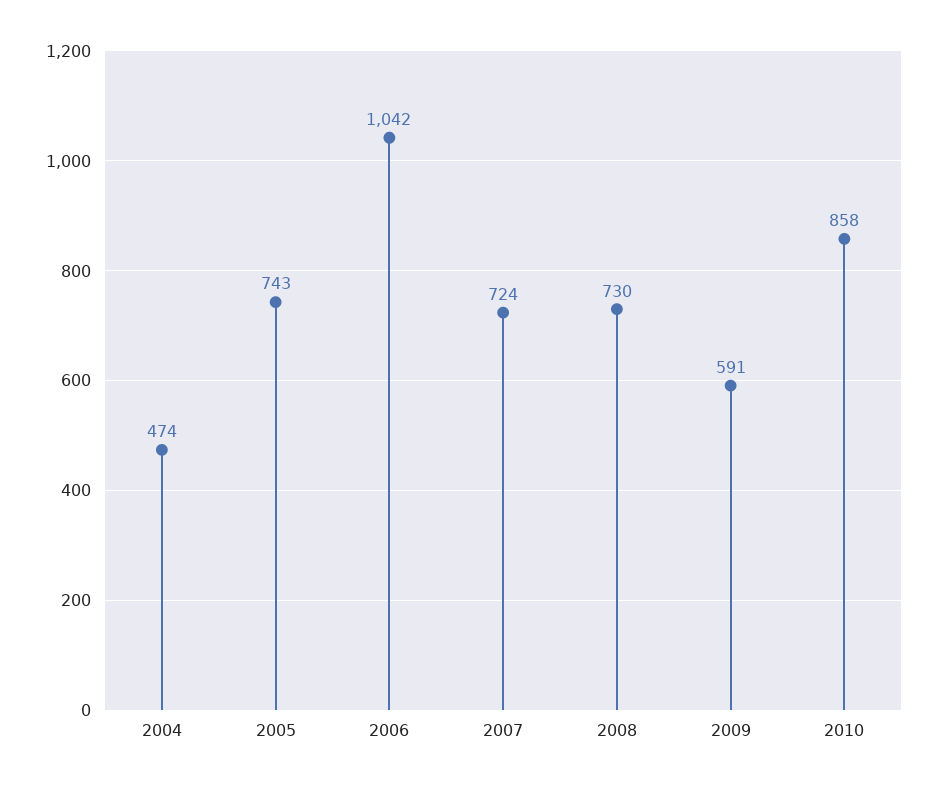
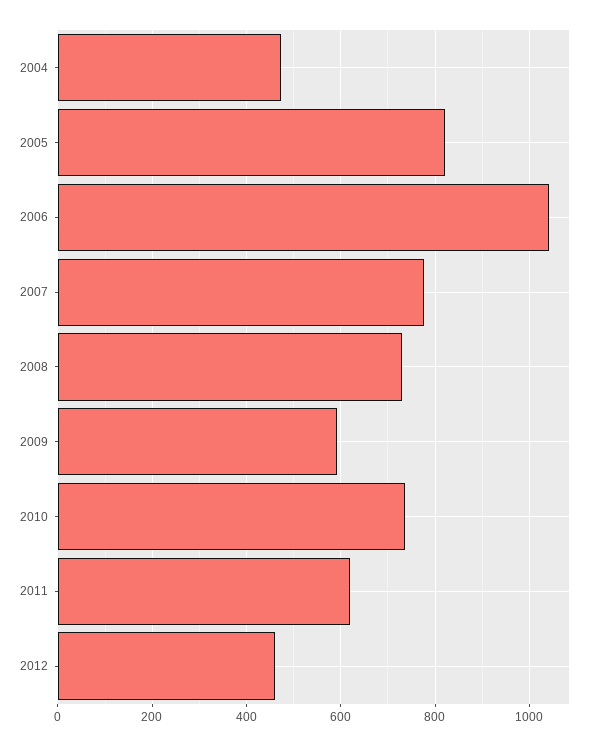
2005: 743 -> 820
2007: 724 -> 780
2010: 858 -> 740
2011: none -> 620
2012: none -> 460

